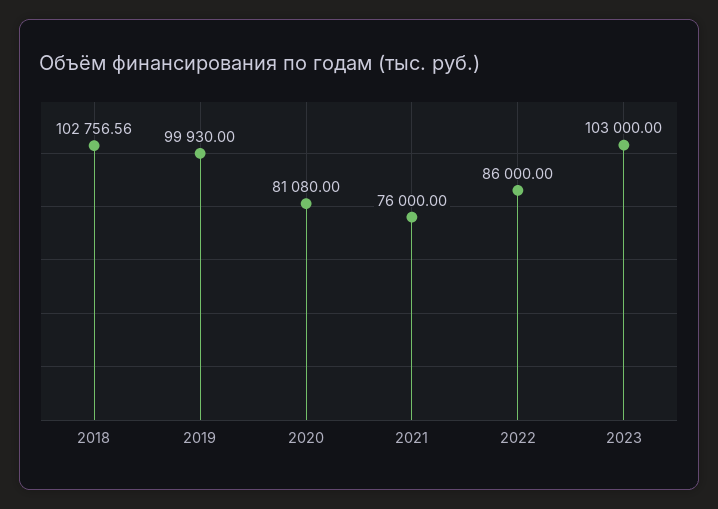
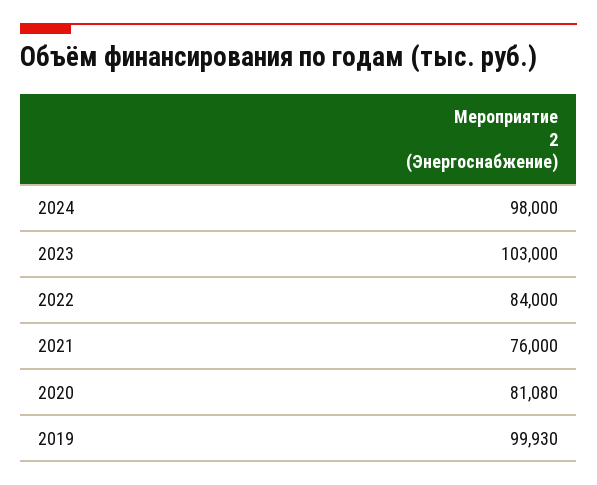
2018: 102756.56 -> none
2022: 86000 -> 84000
2024: none -> 98000

